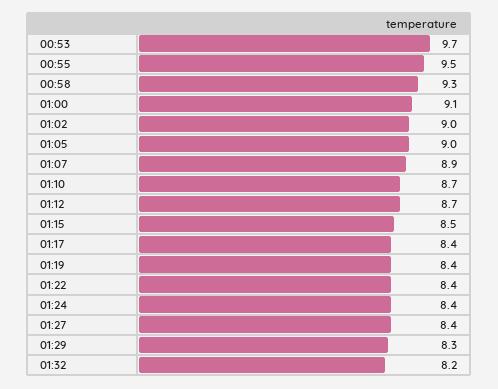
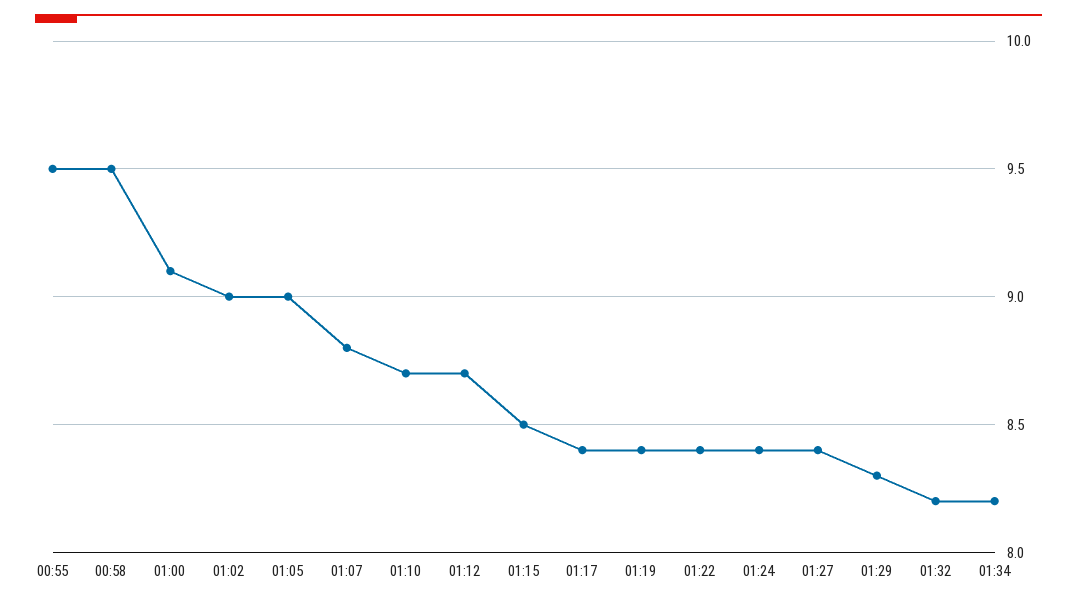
00:53: 9.7 -> none
00:58: 9.3 -> 9.5
01:07: 8.9 -> 8.8
01:34: none -> 8.2

